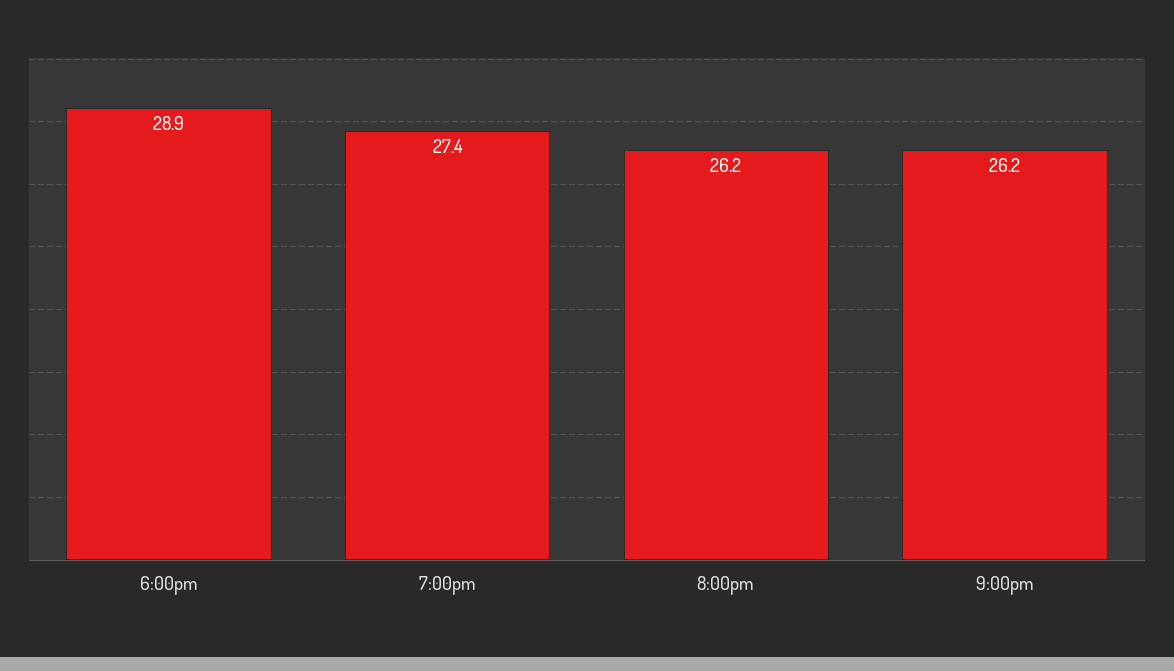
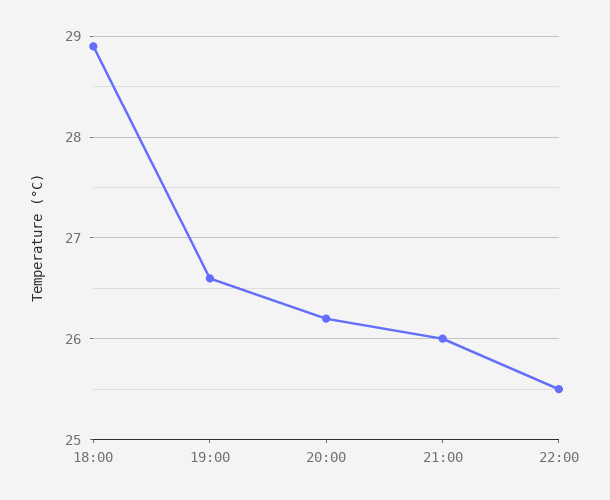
7:00pm: 27.4 -> 26.6
9:00pm: 26.2 -> 26
22:00: none -> 25.5

